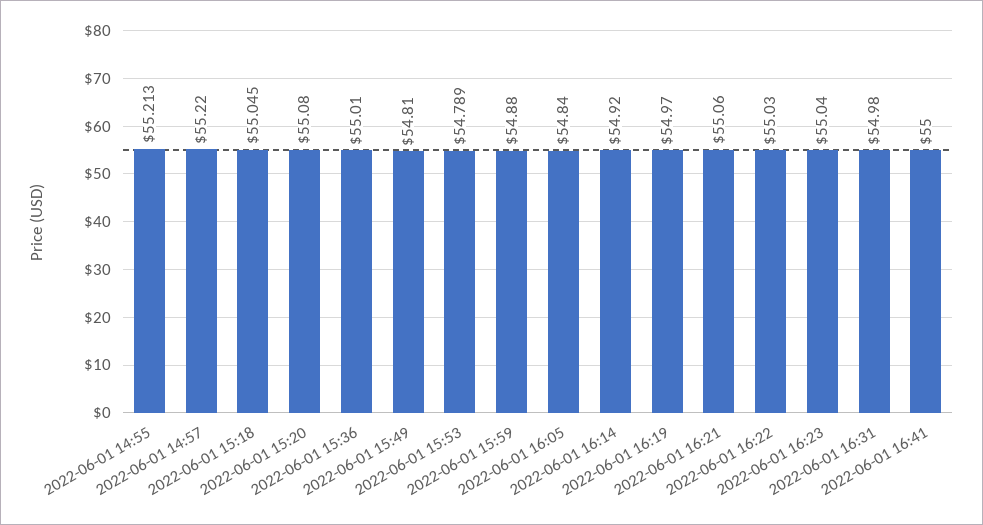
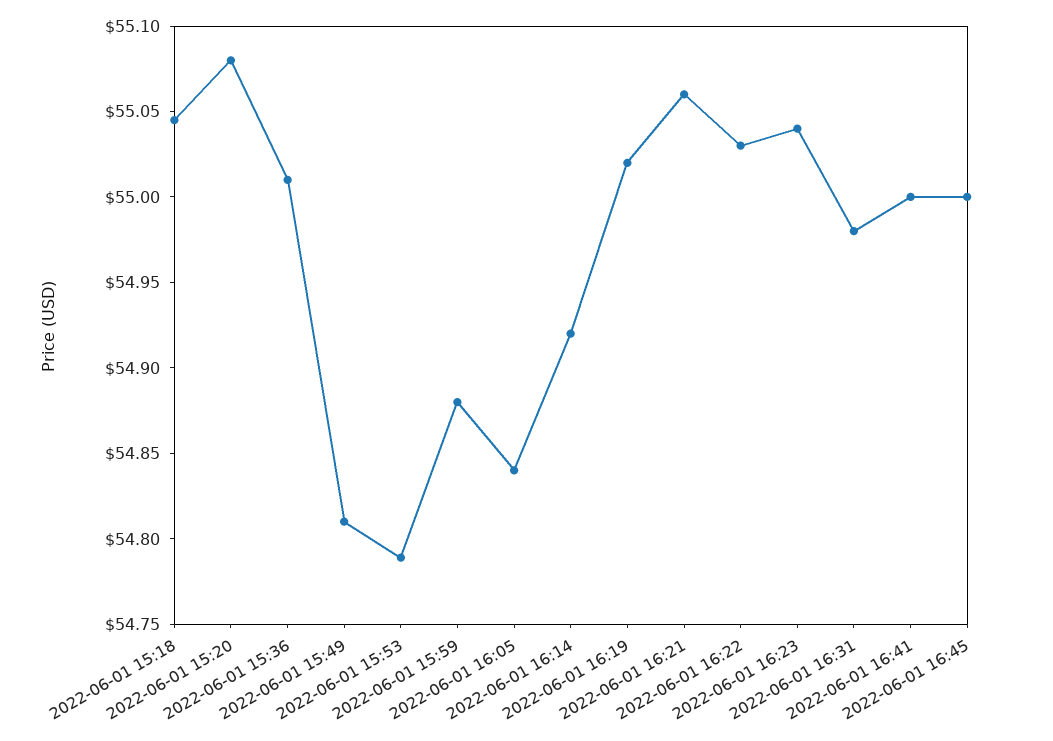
2022-06-01 14:55: 55.213 -> none
2022-06-01 14:57: 55.22 -> none
2022-06-01 16:19: 54.97 -> 55.02
2022-06-01 16:45: none -> 55

